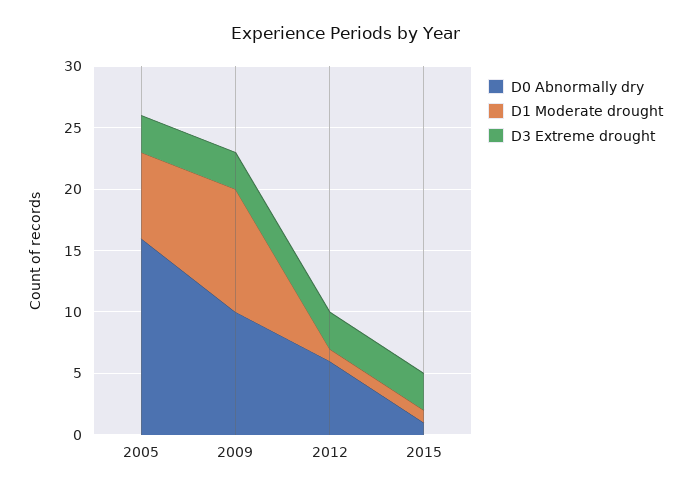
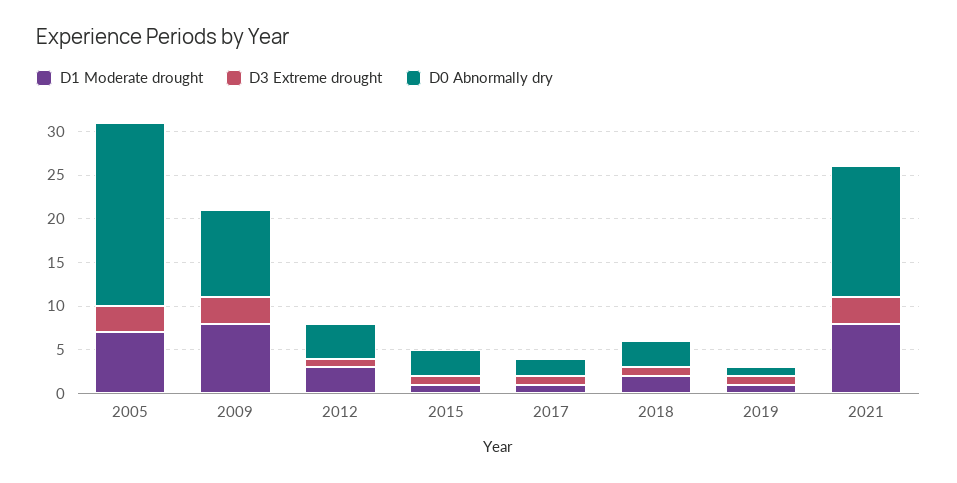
D0 Abnormally dry, 2005: 16 -> 21
D1 Moderate drought, 2009: 10 -> 8
D0 Abnormally dry, 2012: 6 -> 4
D1 Moderate drought, 2012: 1 -> 3
D3 Extreme drought, 2012: 3 -> 1
D0 Abnormally dry, 2015: 1 -> 3
D3 Extreme drought, 2015: 3 -> 1
D1 Moderate drought, 2017: none -> 1
D3 Extreme drought, 2017: none -> 1
D0 Abnormally dry, 2017: none -> 2
D1 Moderate drought, 2018: none -> 2
D3 Extreme drought, 2018: none -> 1
D0 Abnormally dry, 2018: none -> 3
D1 Moderate drought, 2019: none -> 1
D3 Extreme drought, 2019: none -> 1
D0 Abnormally dry, 2019: none -> 1
D1 Moderate drought, 2021: none -> 8
D3 Extreme drought, 2021: none -> 3
D0 Abnormally dry, 2021: none -> 15

